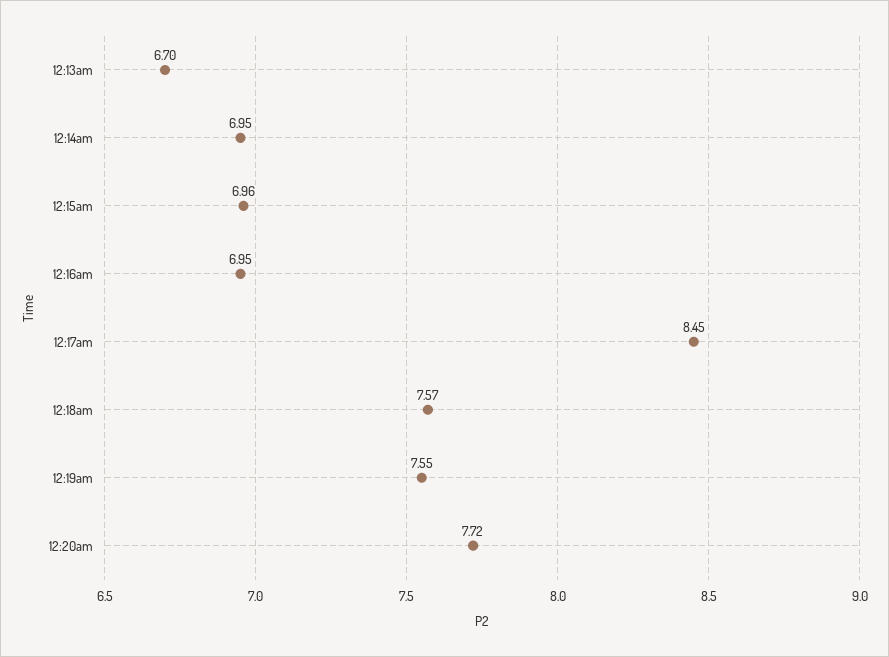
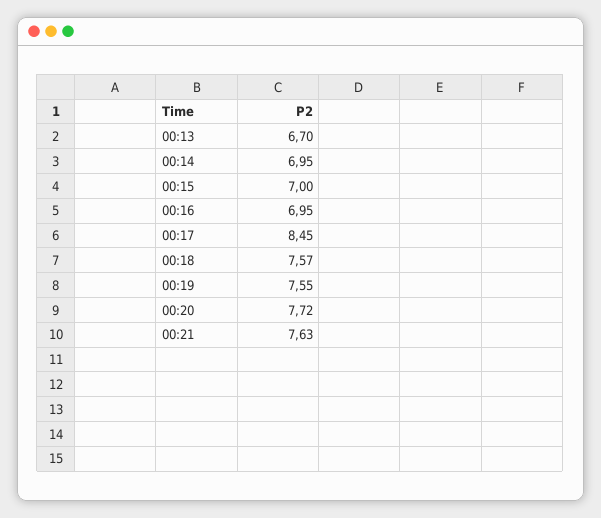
12:15am: 6.96 -> 7
00:21: none -> 7.63

